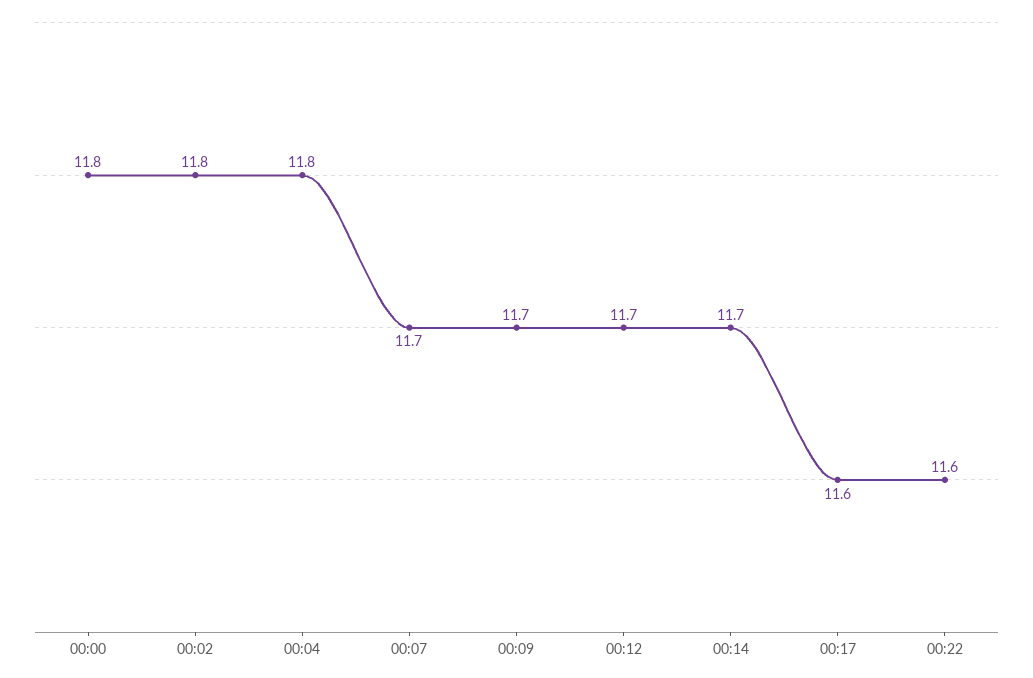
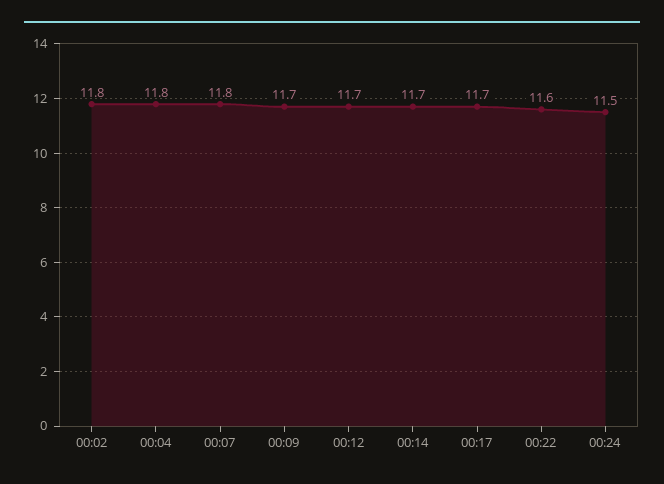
00:00: 11.8 -> none
00:07: 11.7 -> 11.8
00:17: 11.6 -> 11.7
00:24: none -> 11.5

